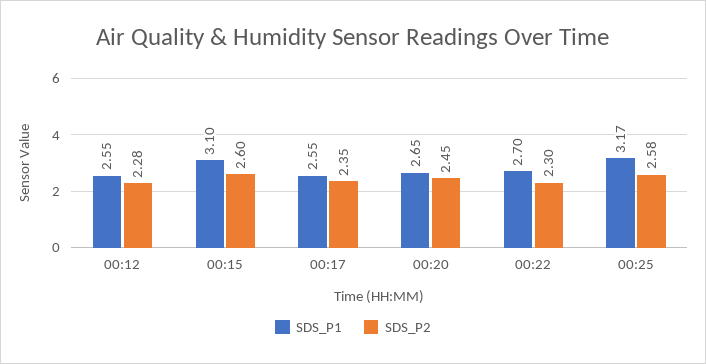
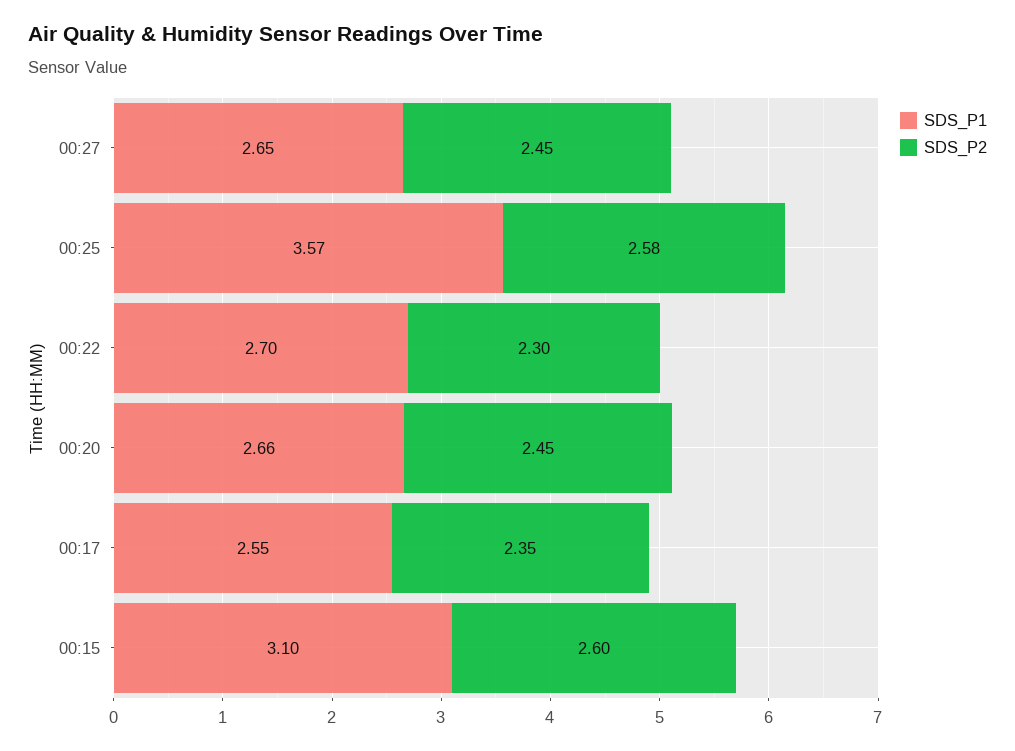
SDS_P1, 00:12: 2.55 -> none
SDS_P2, 00:12: 2.28 -> none
SDS_P1, 00:20: 2.65 -> 2.66
SDS_P1, 00:25: 3.17 -> 3.57
SDS_P1, 00:27: none -> 2.65
SDS_P2, 00:27: none -> 2.45

